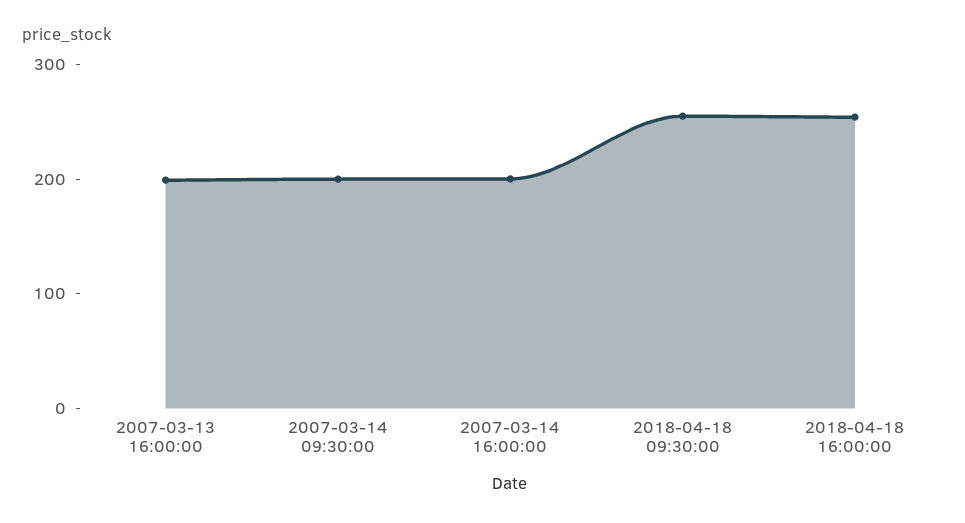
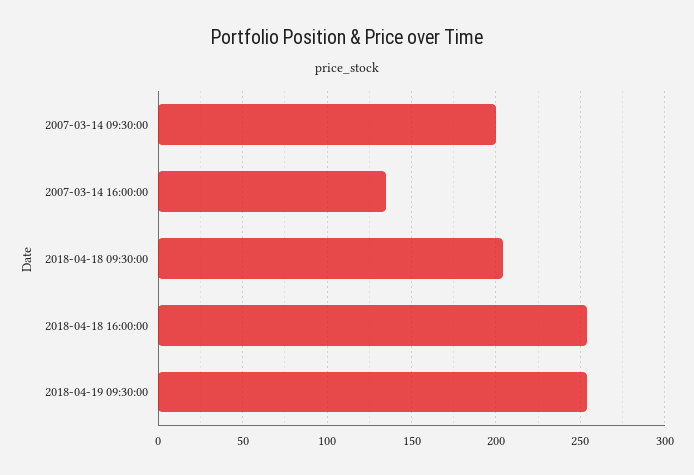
2007-03-13 16:00:00: 200 -> none
2007-03-14 16:00:00: 200 -> 135
2018-04-18 09:30:00: 260 -> 205
2018-04-19 09:30:00: none -> 255

